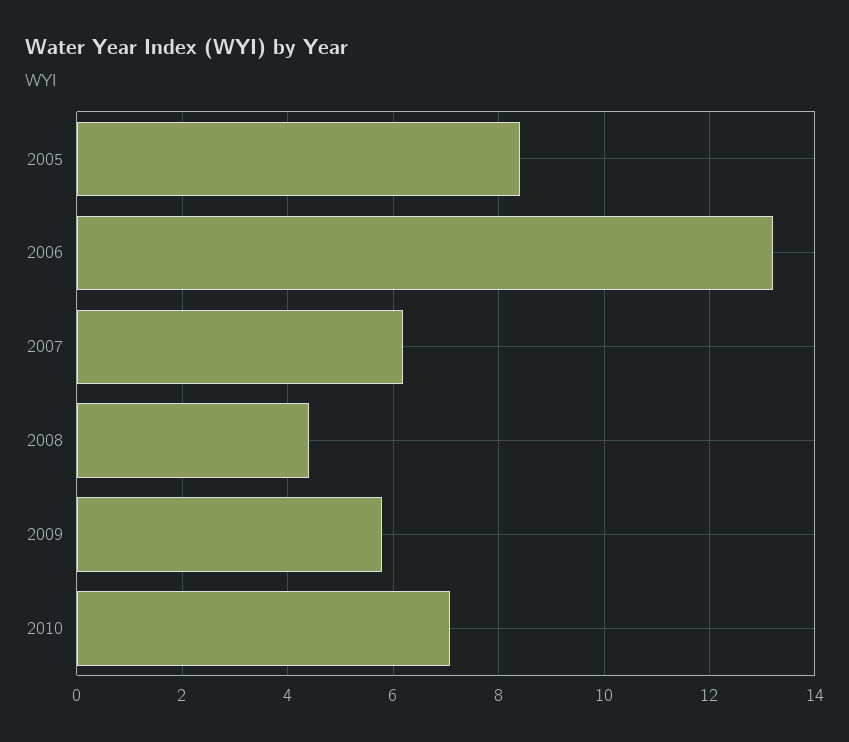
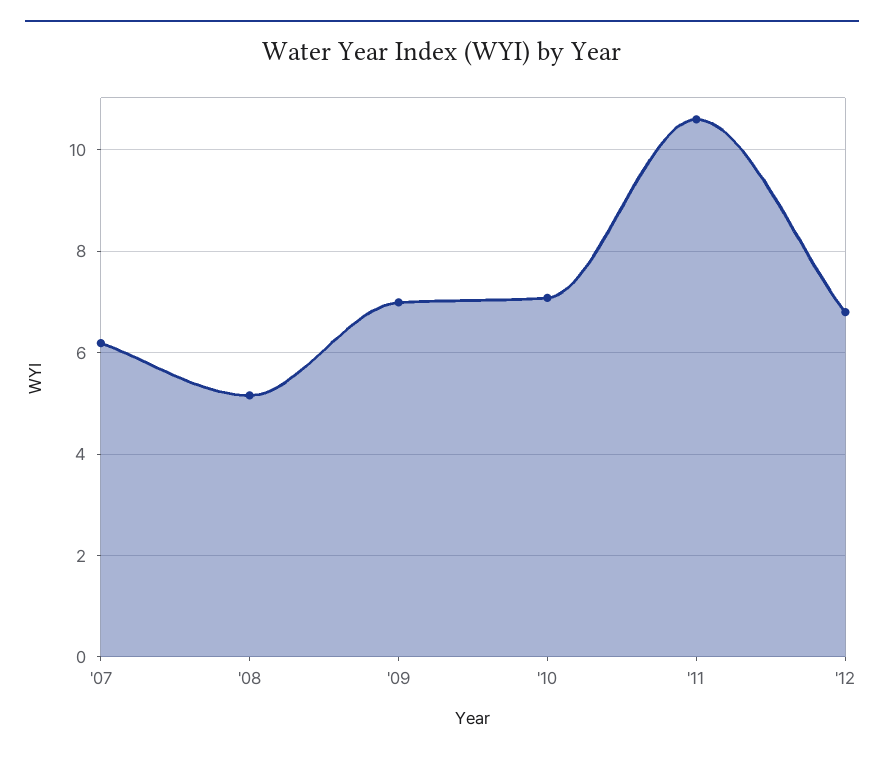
2005: 8.4 -> none
2006: 13.2 -> none
2008: 4.4 -> 5.2
2009: 5.8 -> 7
'11: none -> 10.6
'12: none -> 6.8

